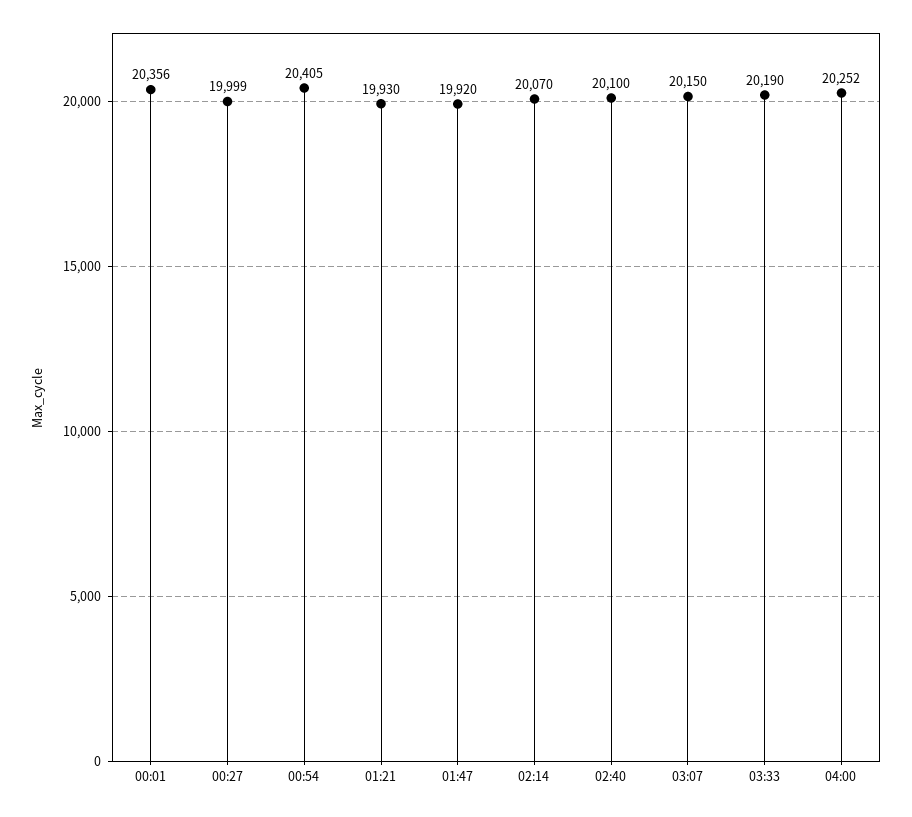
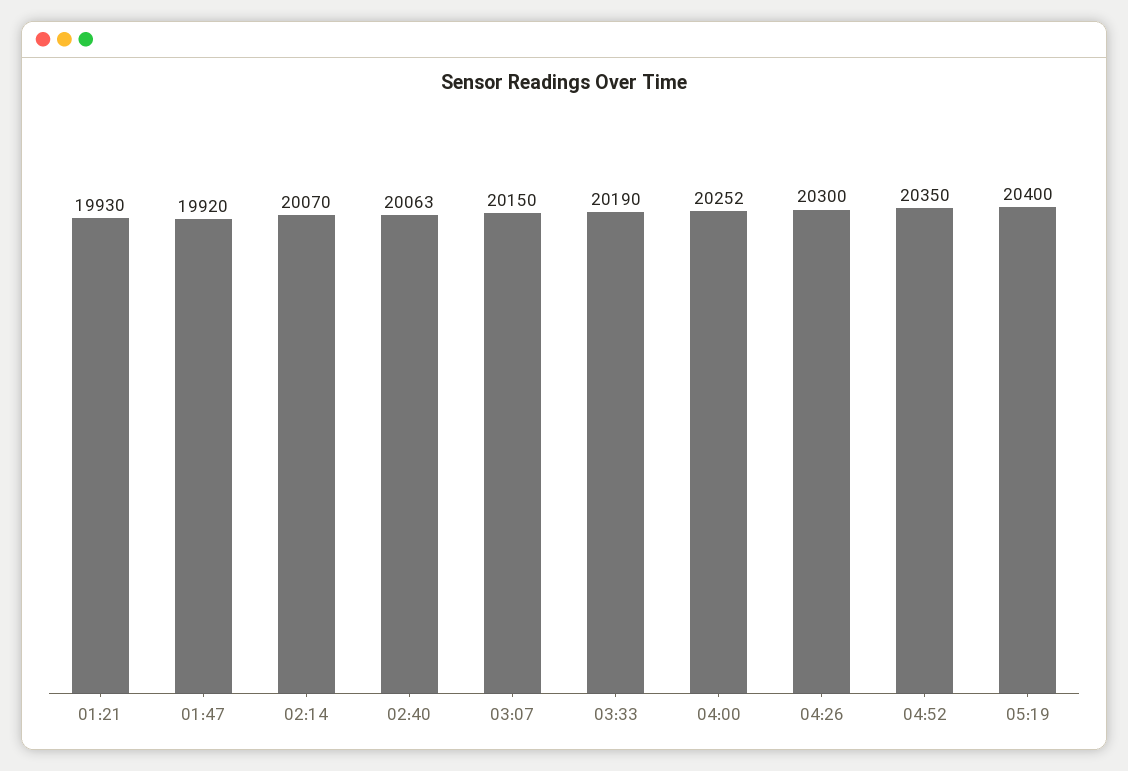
00:01: 20356 -> none
00:27: 19999 -> none
00:54: 20405 -> none
02:40: 20100 -> 20063
04:26: none -> 20300
04:52: none -> 20350
05:19: none -> 20400

